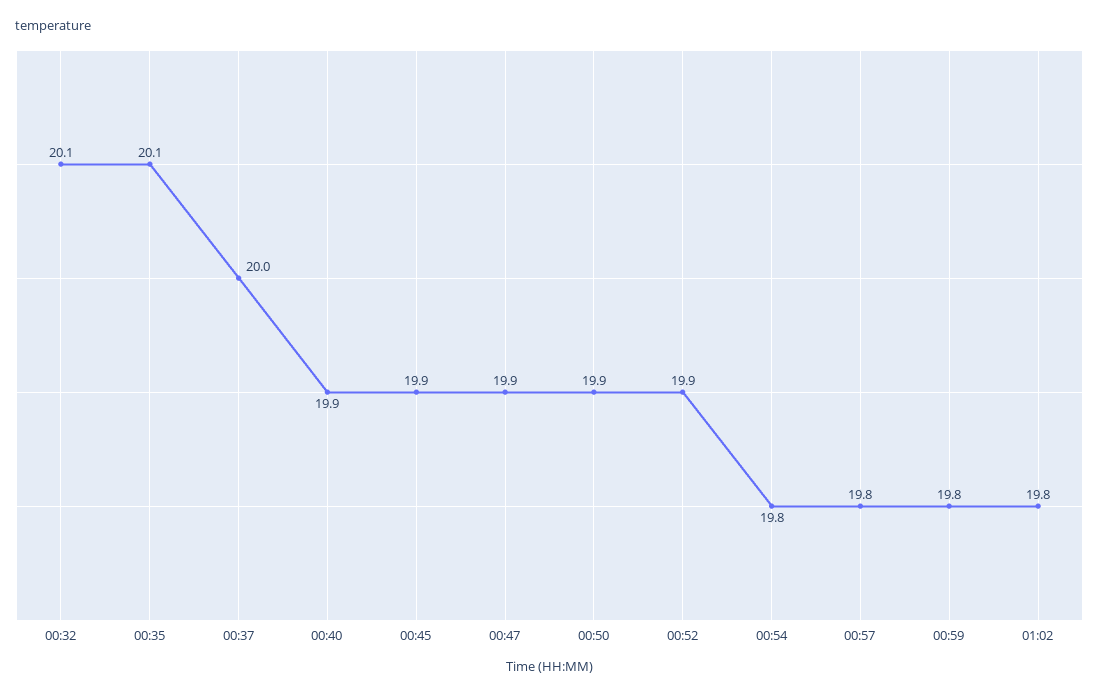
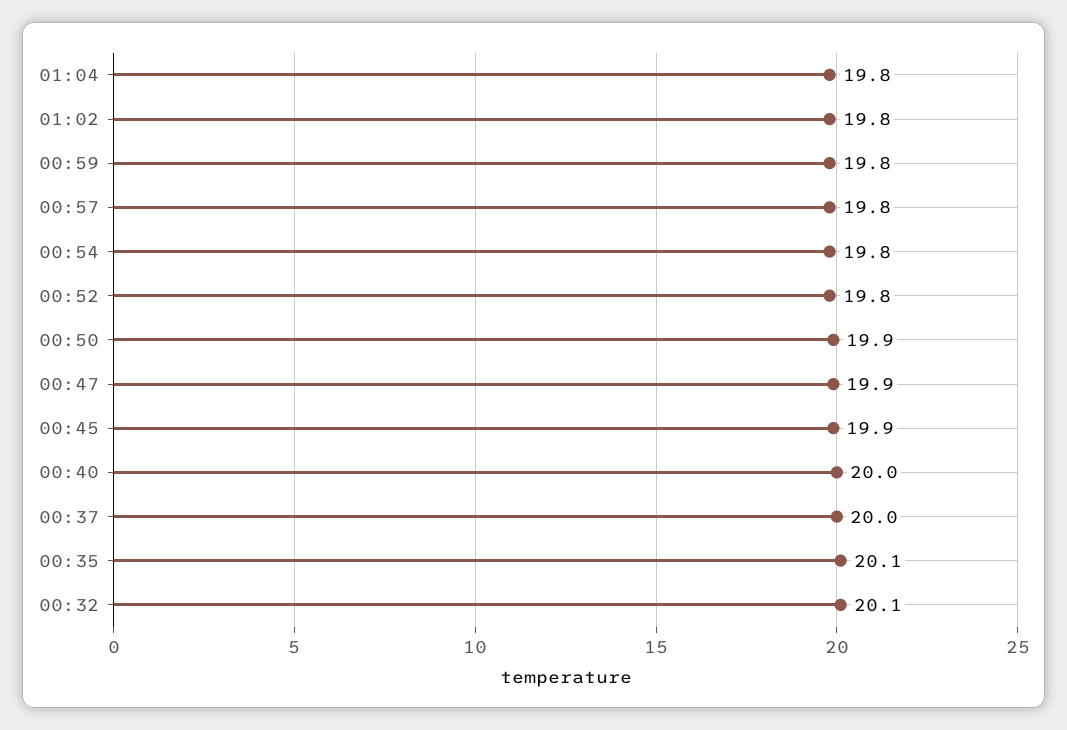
00:40: 19.9 -> 20
00:52: 19.9 -> 19.8
01:04: none -> 19.8

